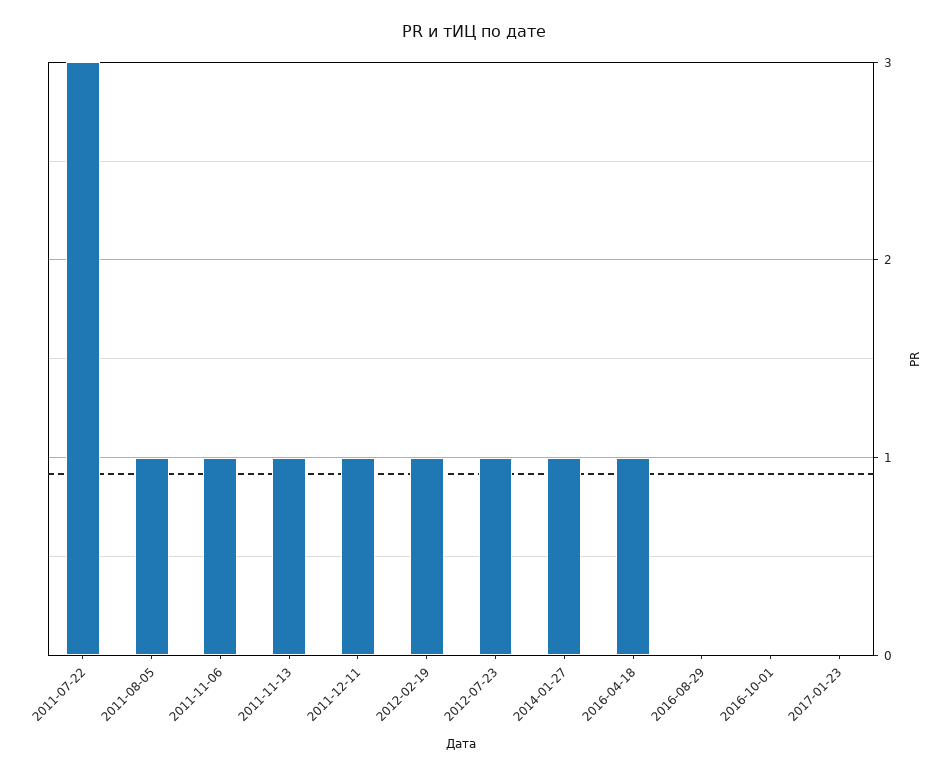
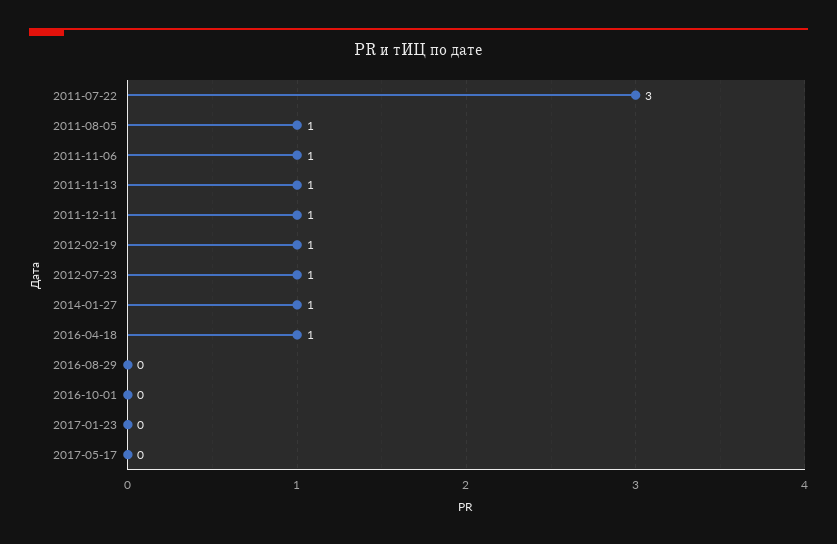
2017-05-17: none -> 0

